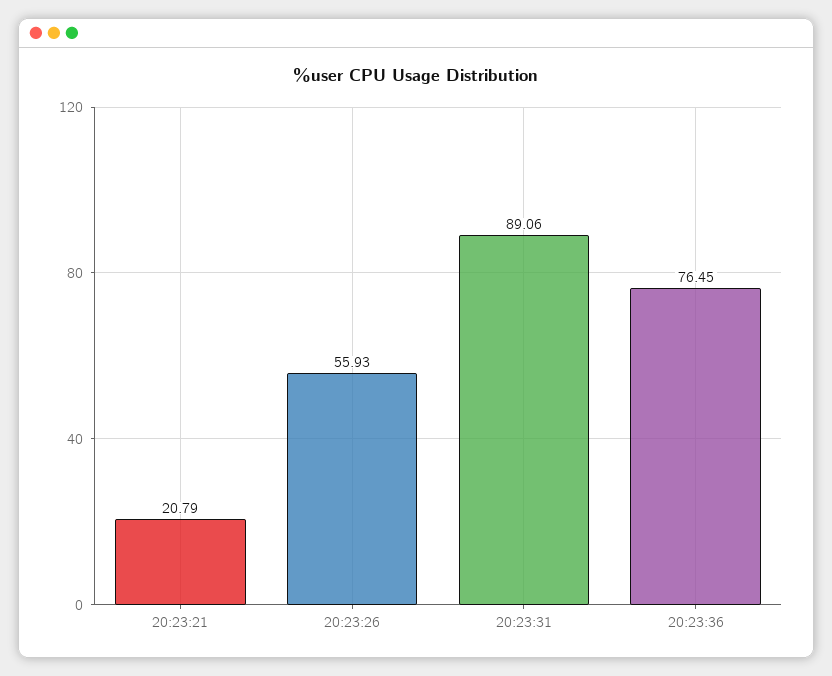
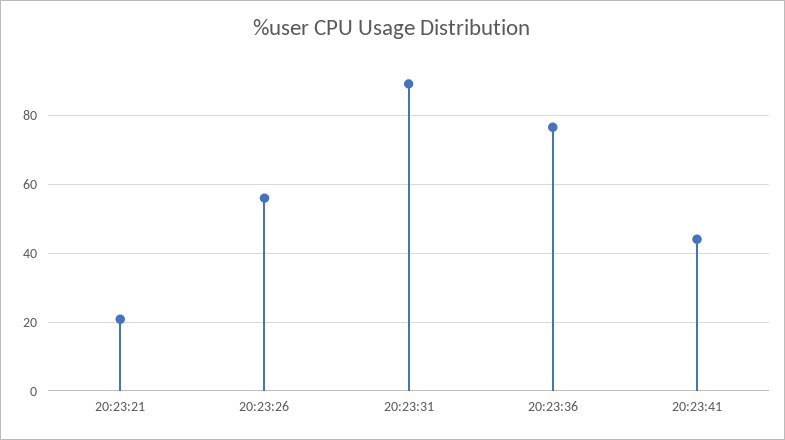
20:23:41: none -> 44

